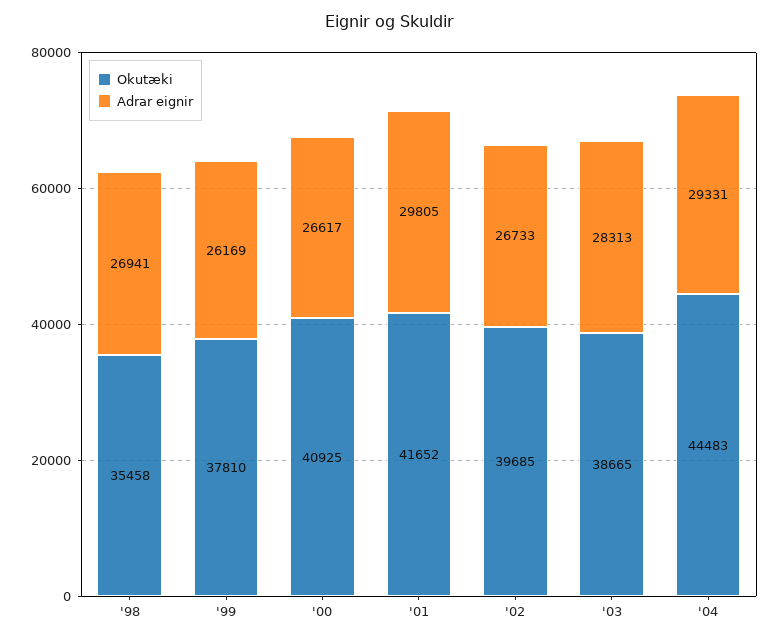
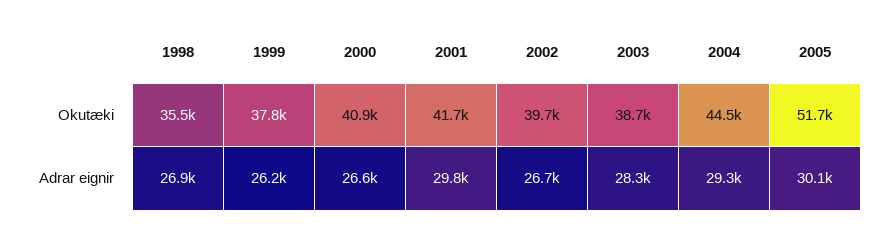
Okutæki, 2005: none -> 51700
Adrar eignir, 2005: none -> 30100

